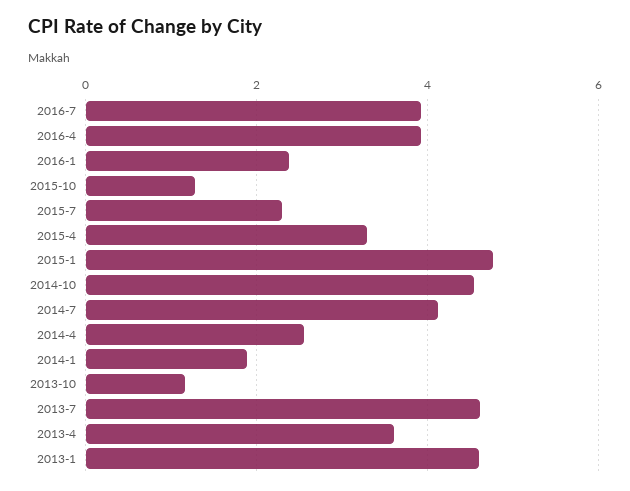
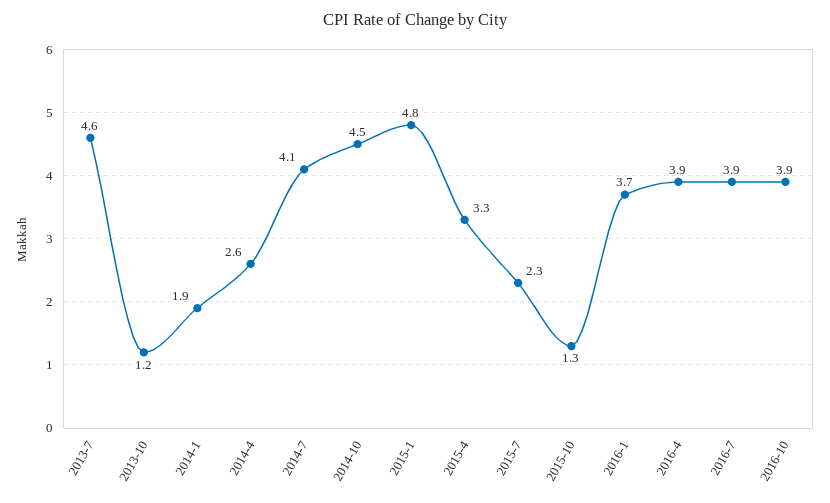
2016-1: 2.4 -> 3.7
2013-4: 3.6 -> none
2013-1: 4.6 -> none
2016-10: none -> 3.9

